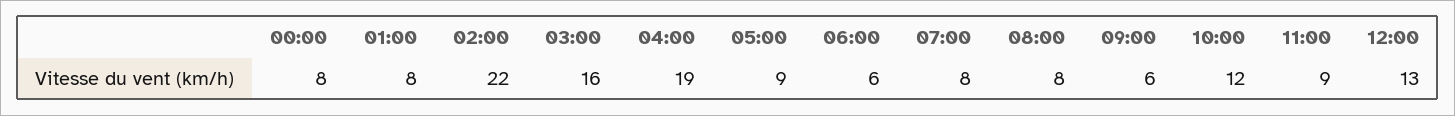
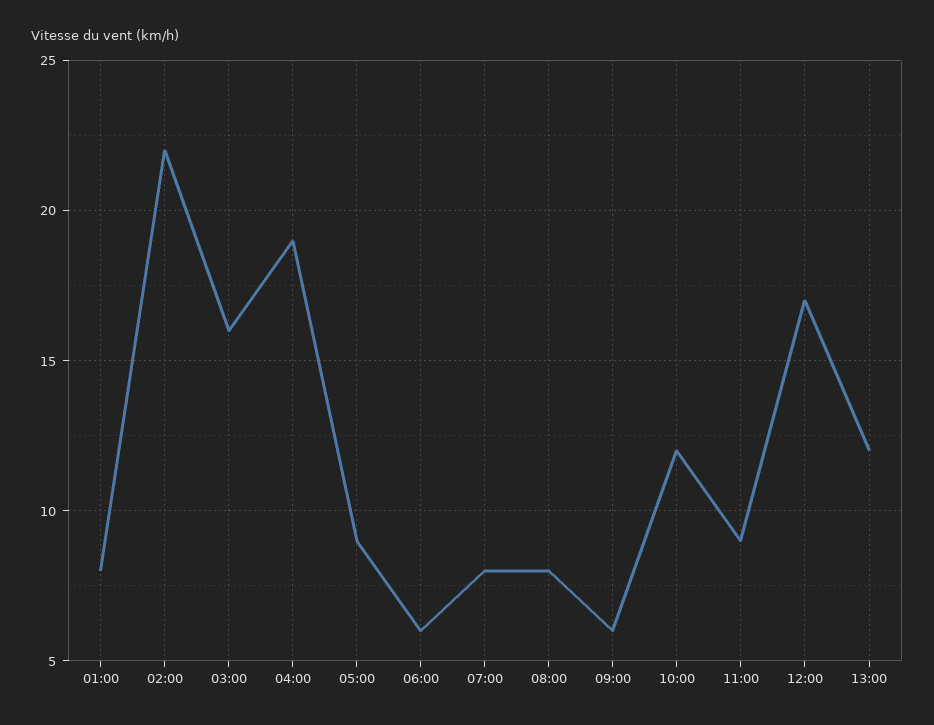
00:00: 8 -> none
12:00: 13 -> 17
13:00: none -> 12

